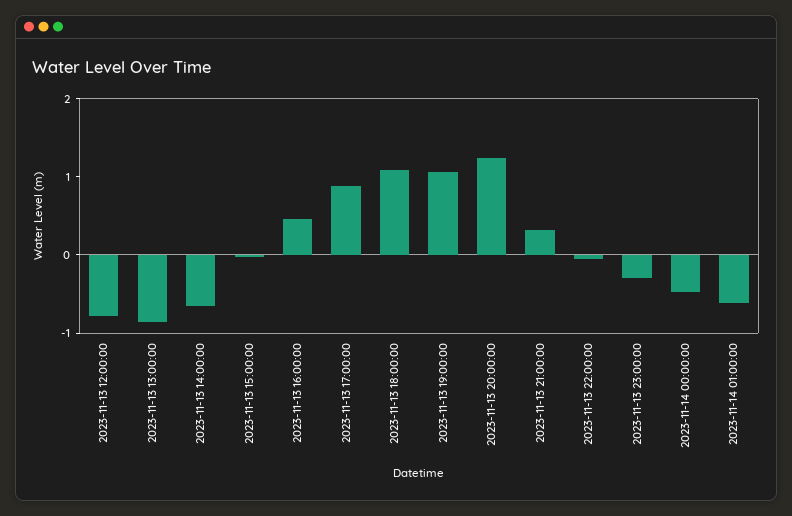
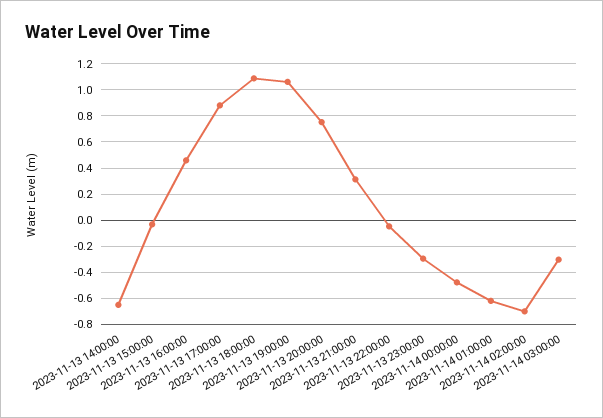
2023-11-13 12:00:00: -0.8 -> none
2023-11-13 13:00:00: -0.8 -> none
2023-11-13 20:00:00: 1.2 -> 0.75
2023-11-14 02:00:00: none -> -0.7
2023-11-14 03:00:00: none -> -0.3

